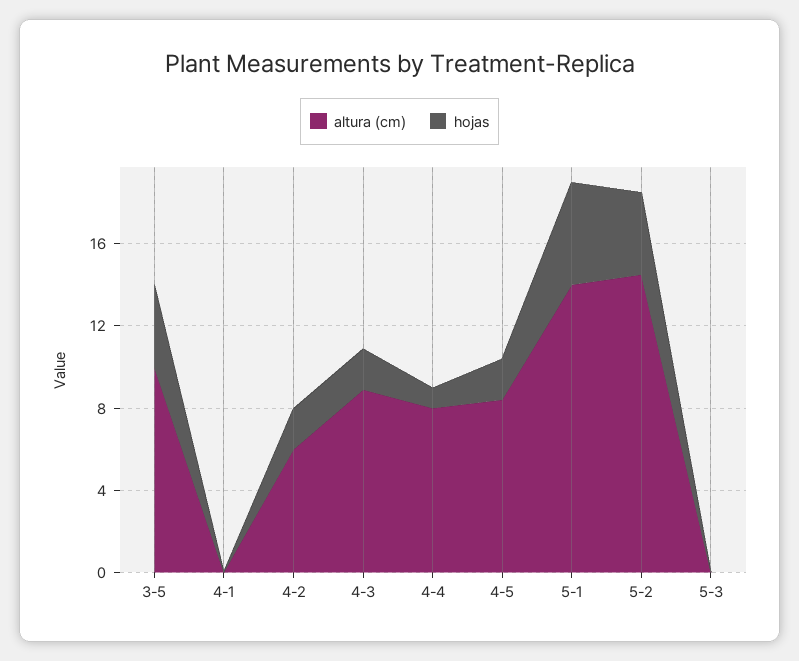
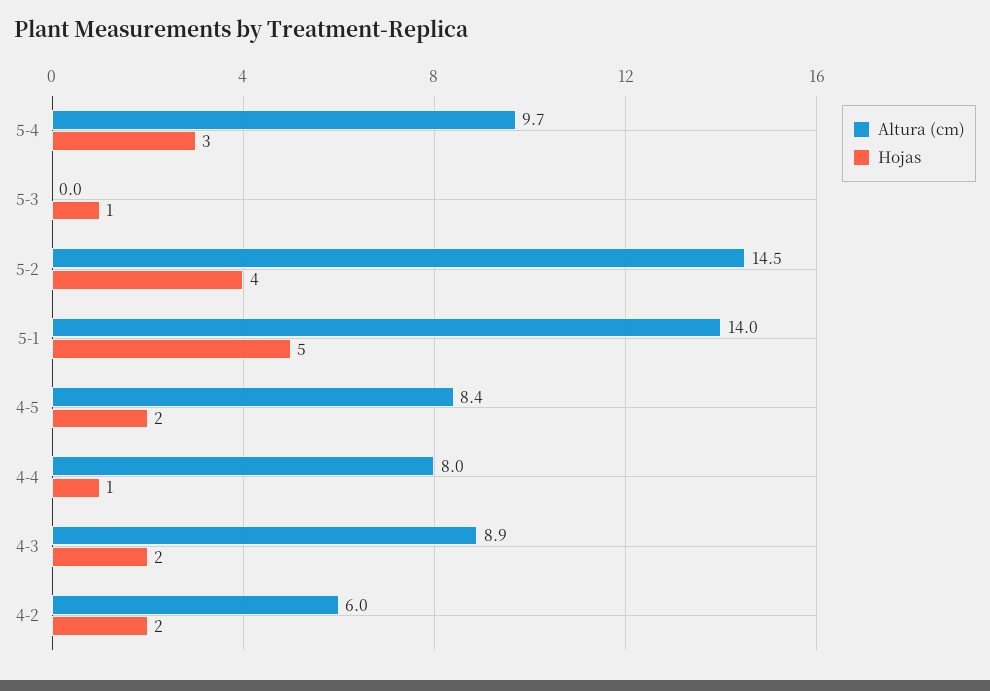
altura (cm), 3-5: 10 -> none
hojas, 3-5: 4 -> none
altura (cm), 4-1: 0 -> none
hojas, 4-1: 0 -> none
hojas, 5-3: 0 -> 1
altura (cm), 5-4: none -> 9.7
hojas, 5-4: none -> 3

